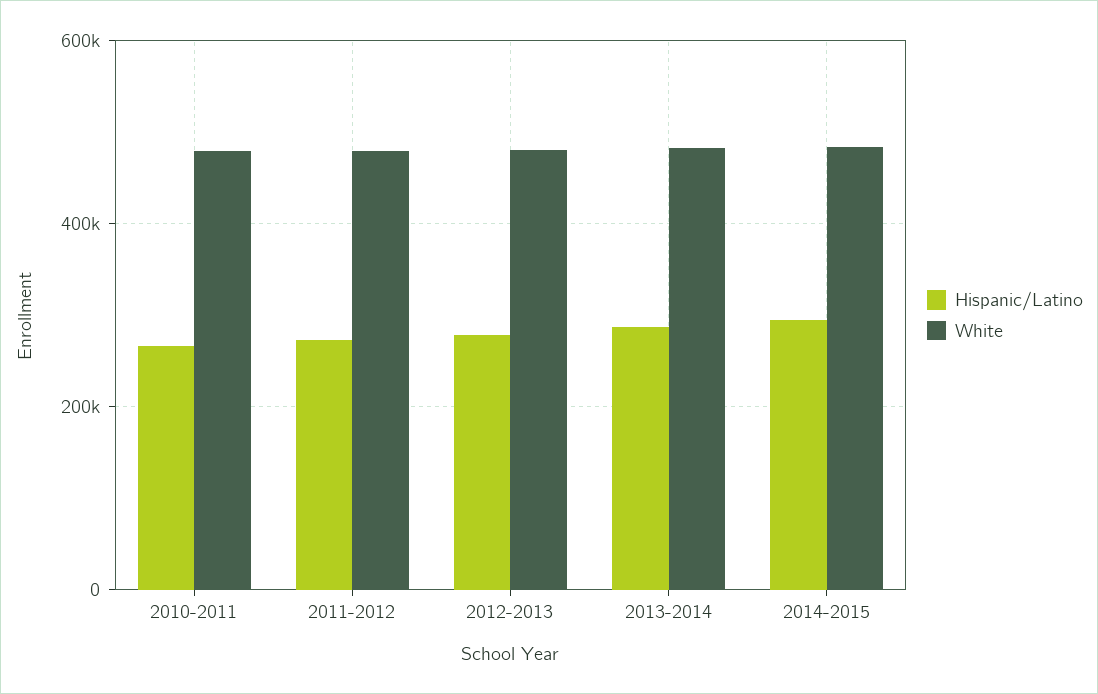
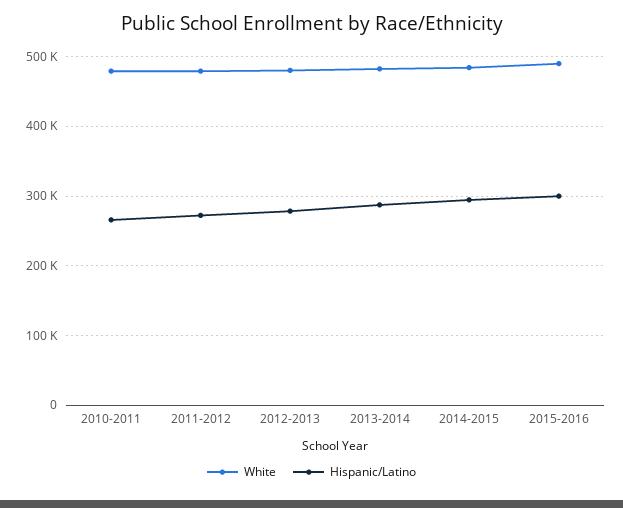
White, 2015-2016: none -> 490000
Hispanic/Latino, 2015-2016: none -> 300000

